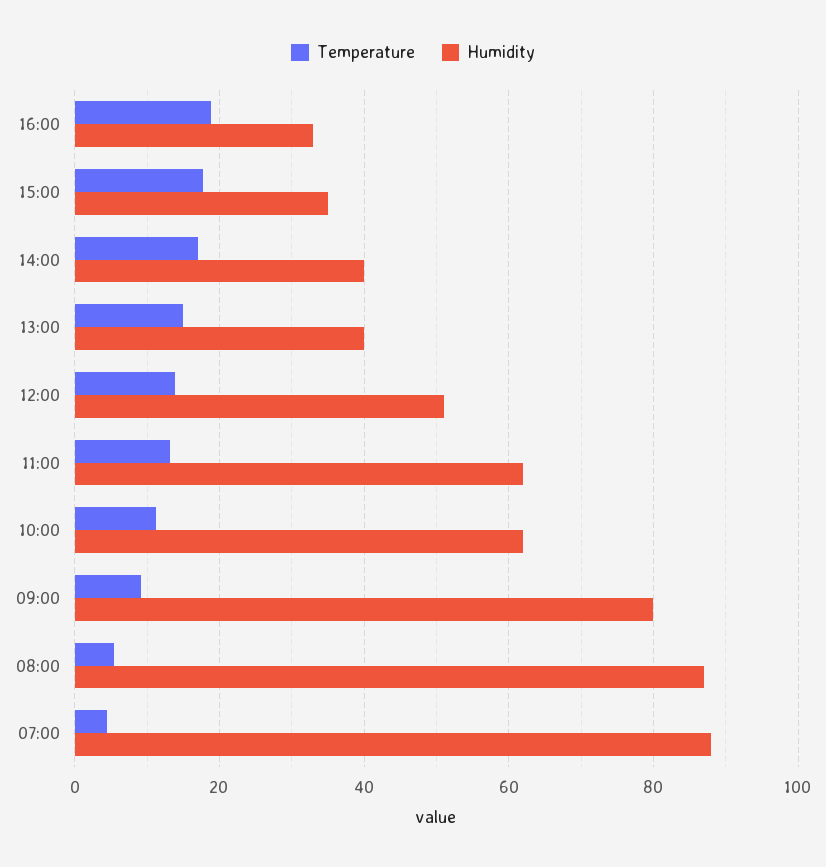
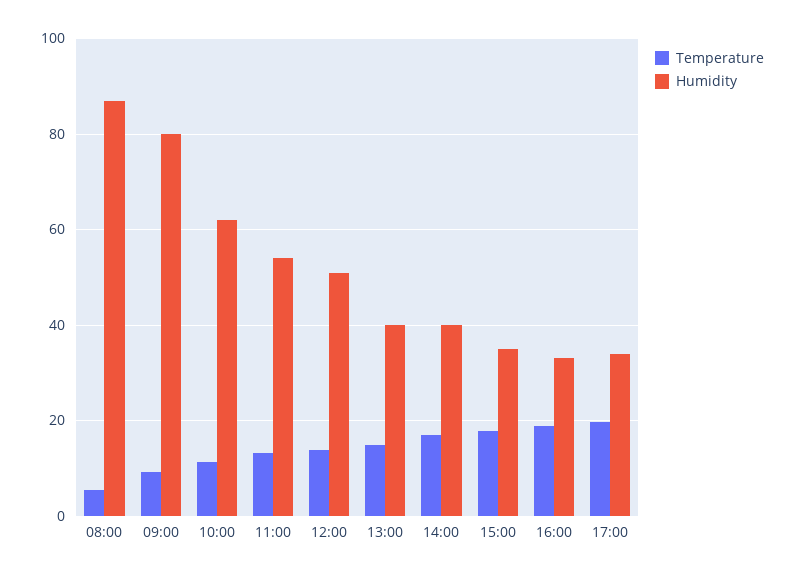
Humidity, 11:00: 62 -> 54
Temperature, 07:00: 4 -> none
Humidity, 07:00: 88 -> none
Temperature, 17:00: none -> 20
Humidity, 17:00: none -> 34

